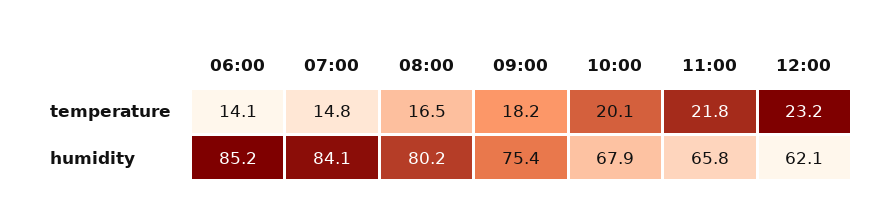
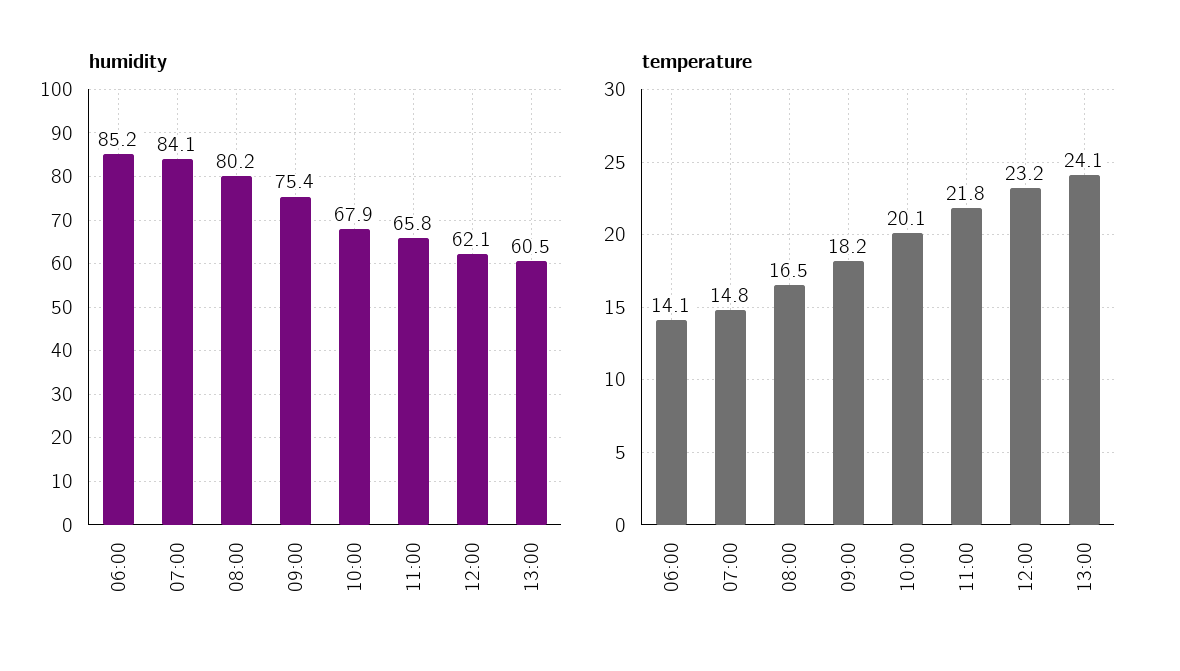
humidity, 13:00: none -> 60.5
temperature, 13:00: none -> 24.1

